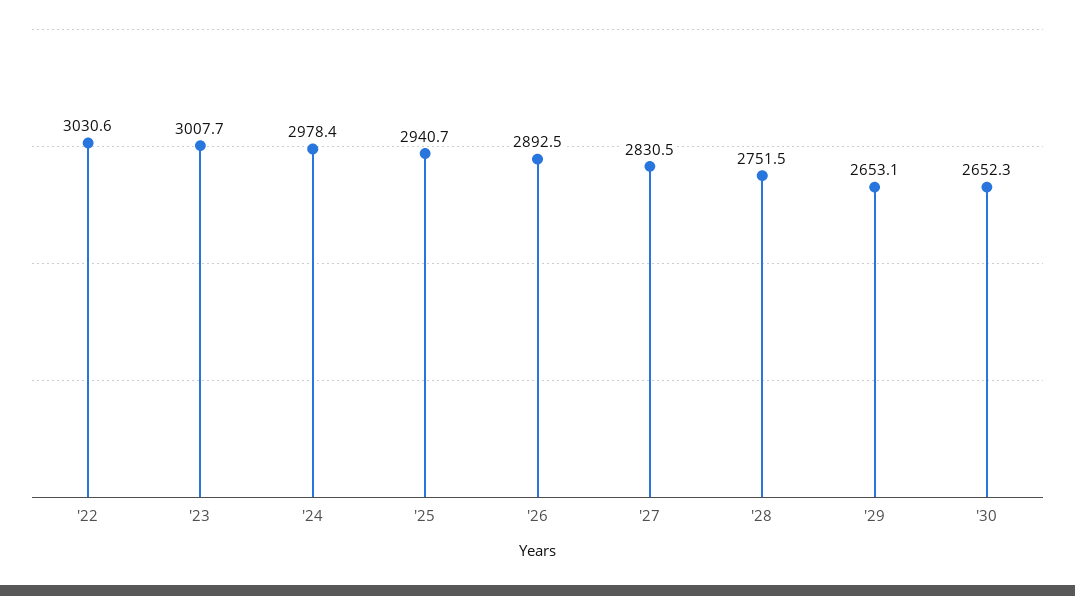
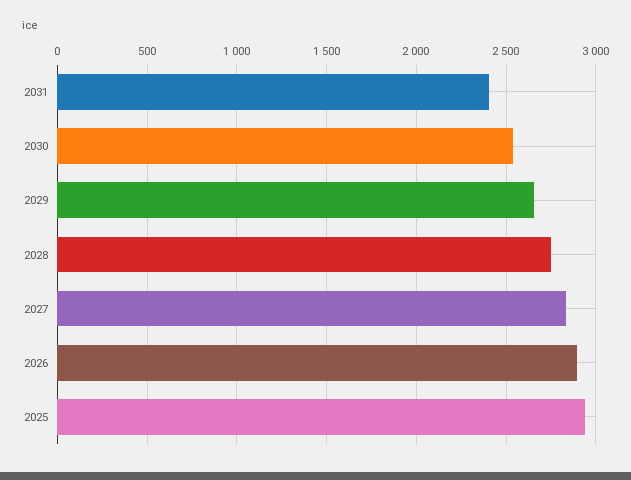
'22: 3030.6 -> none
'23: 3007.7 -> none
'24: 2978.4 -> none
'30: 2652.3 -> 2550
2031: none -> 2400

